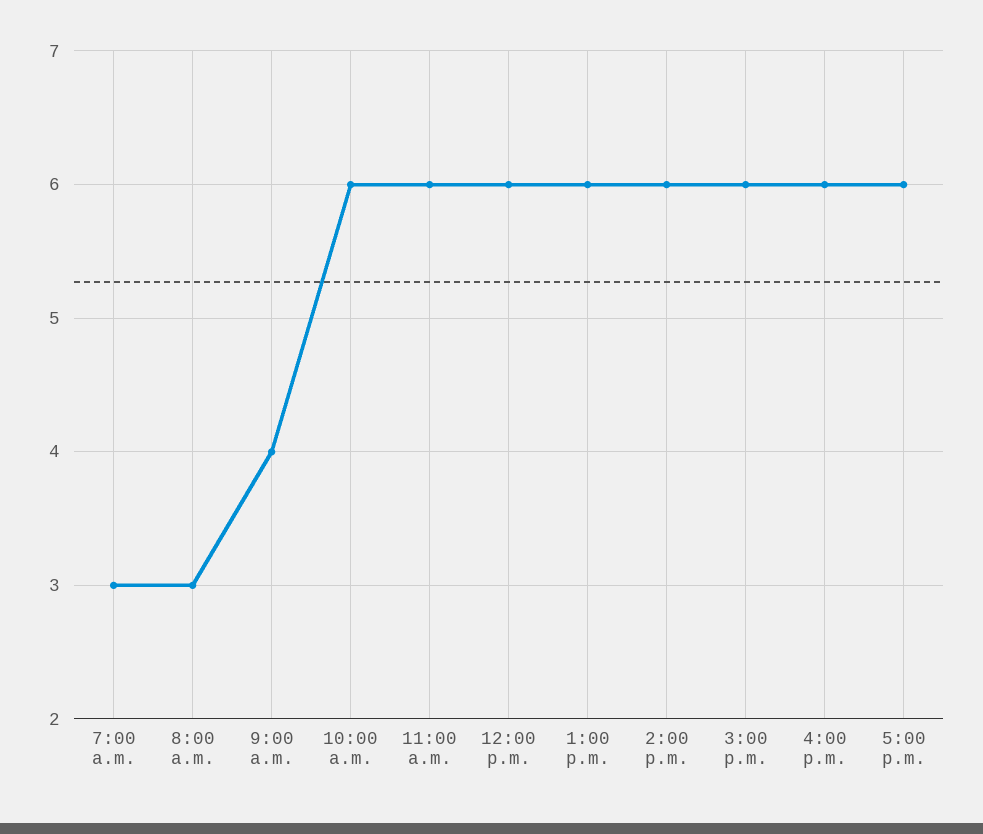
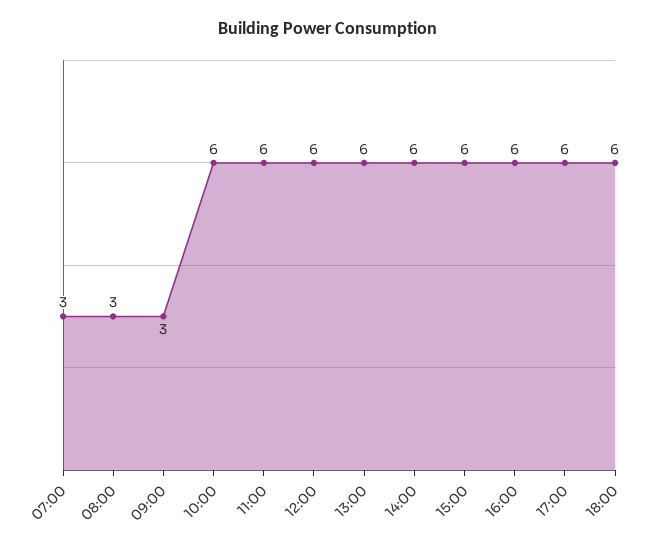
9:00 a.m.: 4 -> 3
18:00: none -> 6

